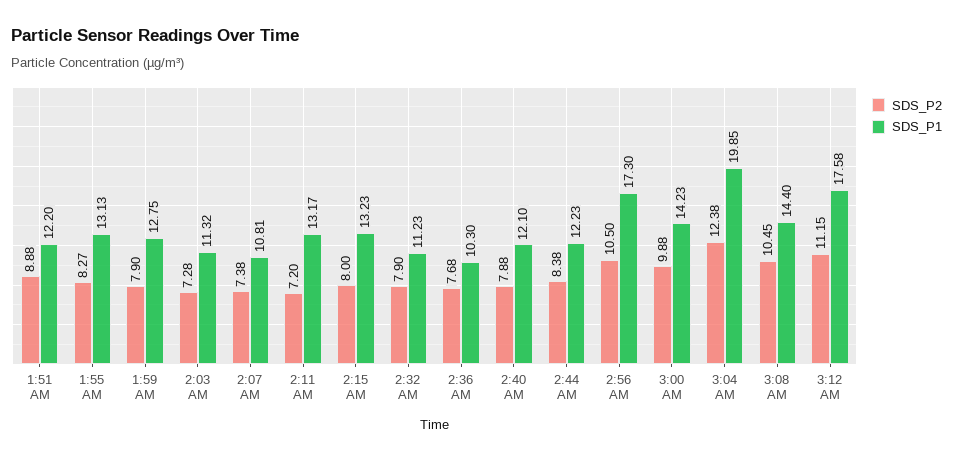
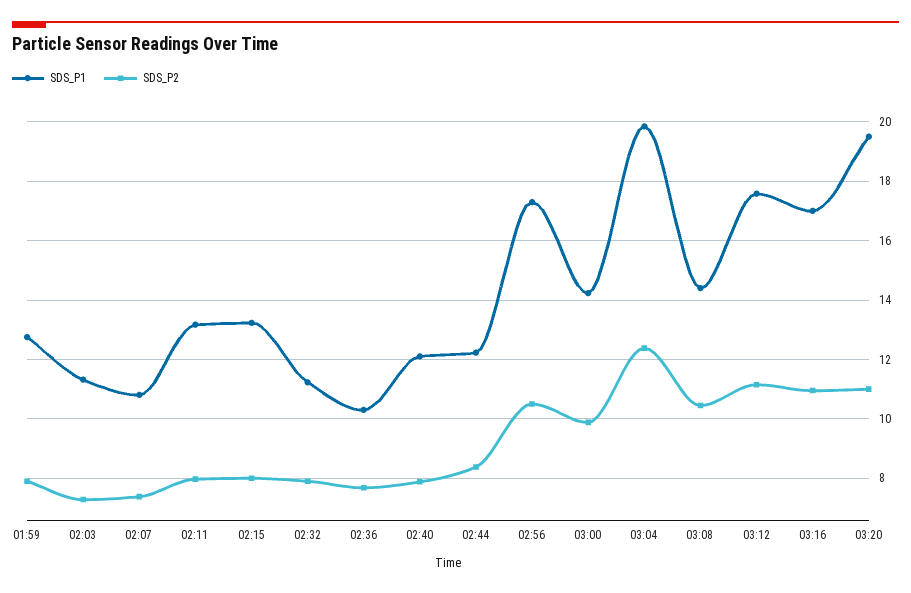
SDS_P2, 1:51 AM: 8.88 -> none
SDS_P1, 1:51 AM: 12.2 -> none
SDS_P2, 1:55 AM: 8.27 -> none
SDS_P1, 1:55 AM: 13.13 -> none
SDS_P2, 2:11 AM: 7.2 -> 8
SDS_P1, 03:16: none -> 17
SDS_P2, 03:16: none -> 11
SDS_P1, 03:20: none -> 19.5
SDS_P2, 03:20: none -> 11

